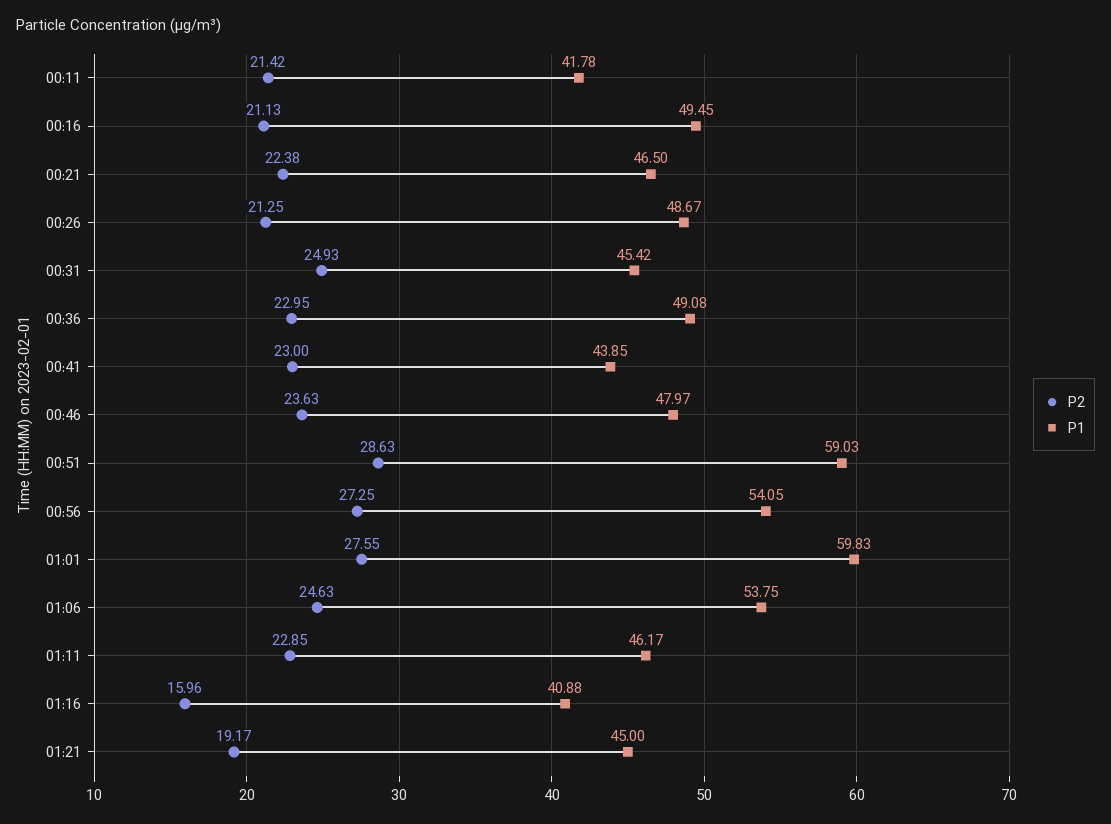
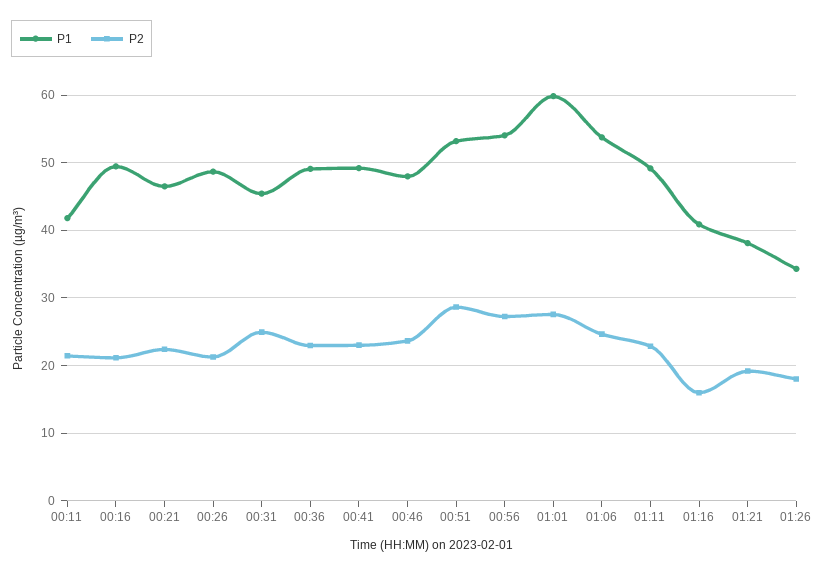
P1, 00:41: 43.85 -> 49
P1, 00:51: 59.03 -> 53
P1, 01:11: 46.17 -> 49
P1, 01:21: 45 -> 38
P1, 01:26: none -> 34
P2, 01:26: none -> 18

